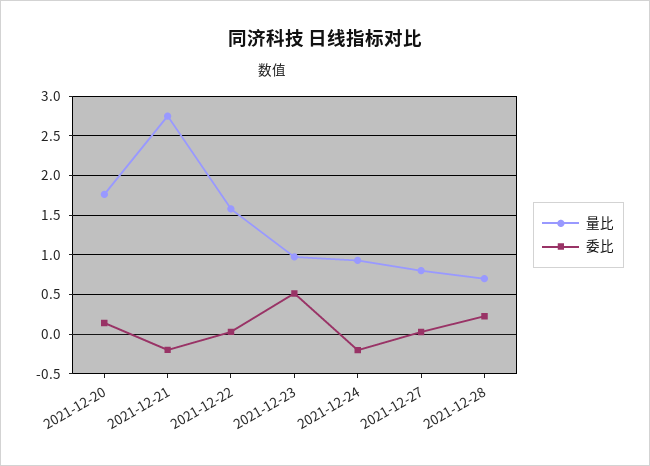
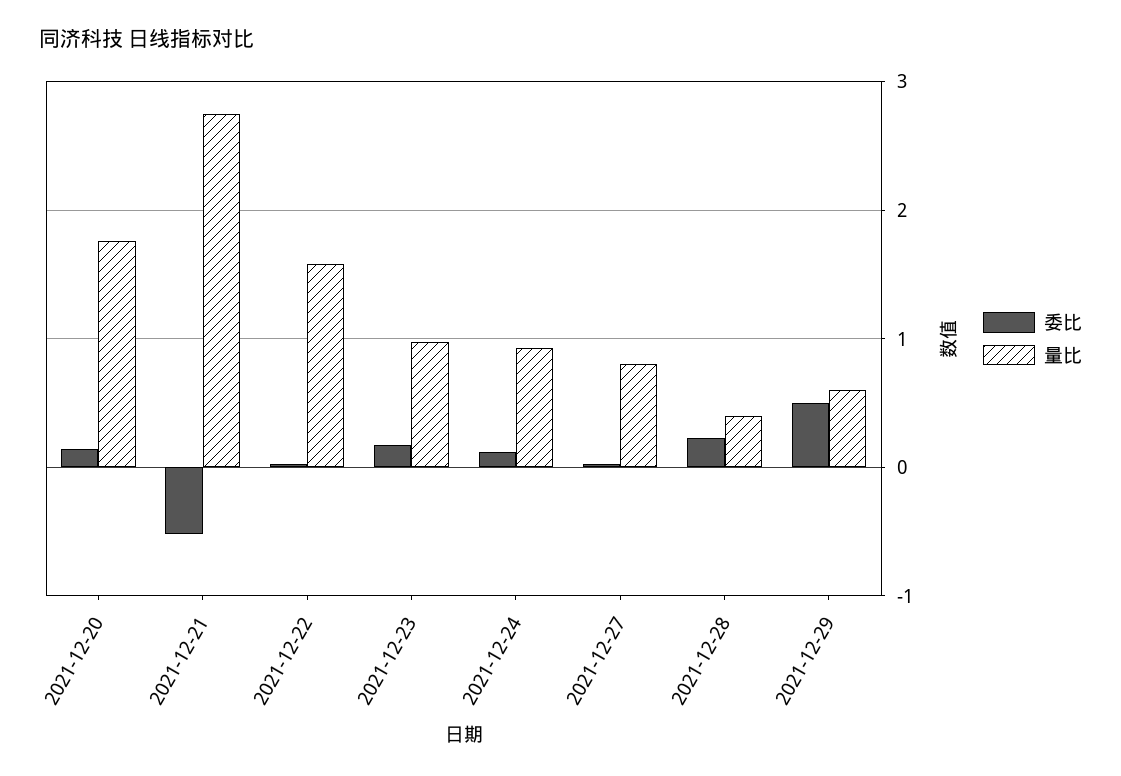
委比, 2021-12-21: -0.2 -> -0.5
委比, 2021-12-23: 0.5 -> 0.2
委比, 2021-12-24: -0.2 -> 0.1
量比, 2021-12-28: 0.7 -> 0.4
委比, 2021-12-29: none -> 0.5
量比, 2021-12-29: none -> 0.6

